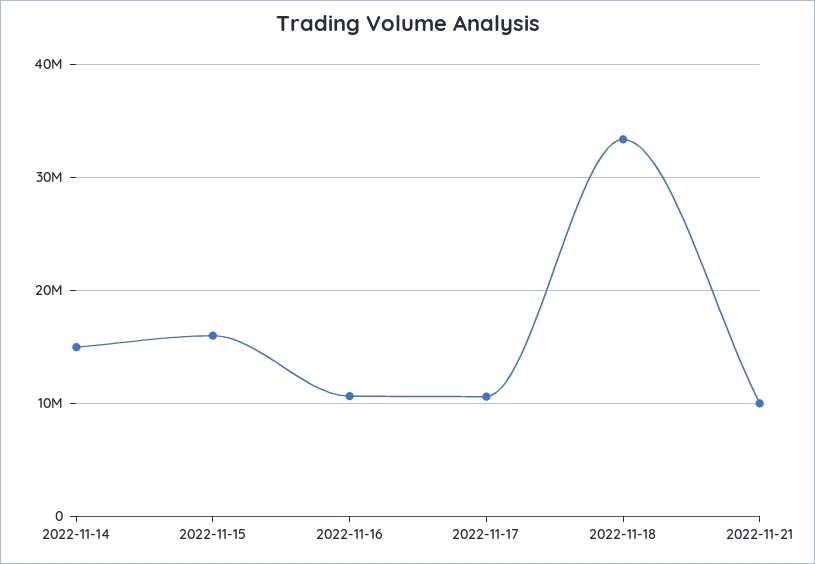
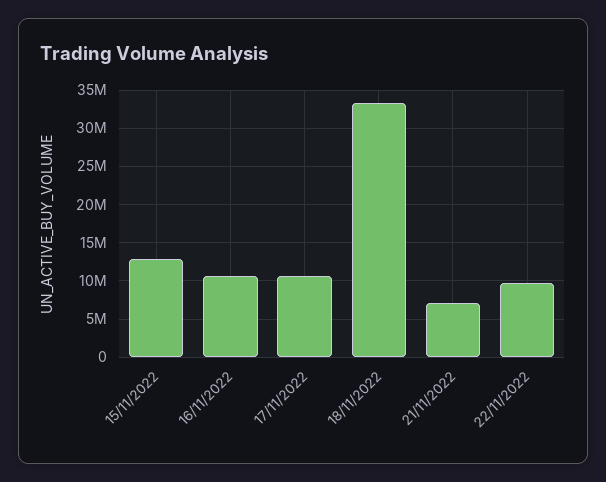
2022-11-14: 15000000 -> none
2022-11-15: 16000000 -> 13000000
2022-11-21: 10000000 -> 7000000
22/11/2022: none -> 10000000

